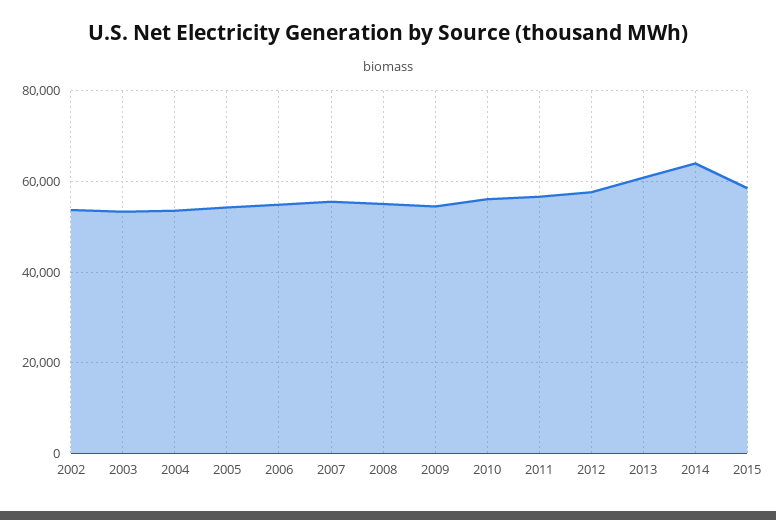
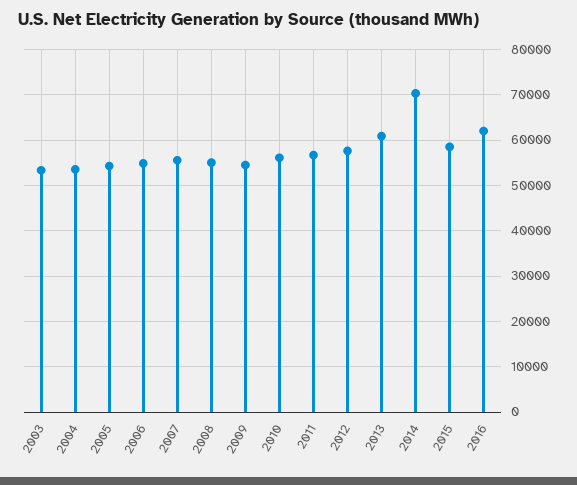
2002: 54000 -> none
2014: 64000 -> 70000
2016: none -> 62000

